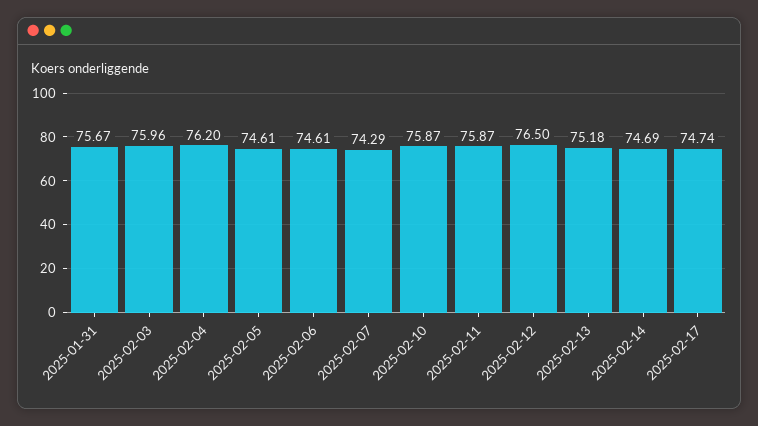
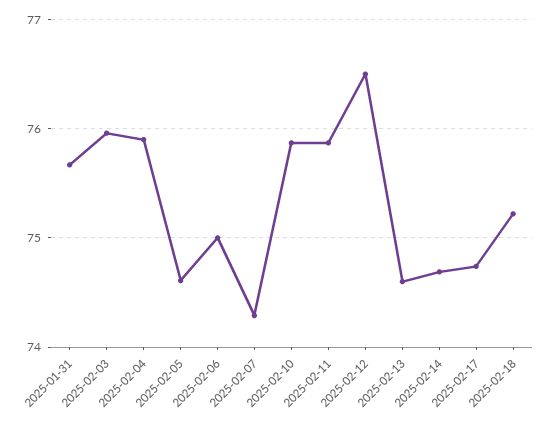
2025-02-04: 76.2 -> 75.9
2025-02-06: 74.61 -> 75
2025-02-13: 75.18 -> 74.6
2025-02-18: none -> 75.2

